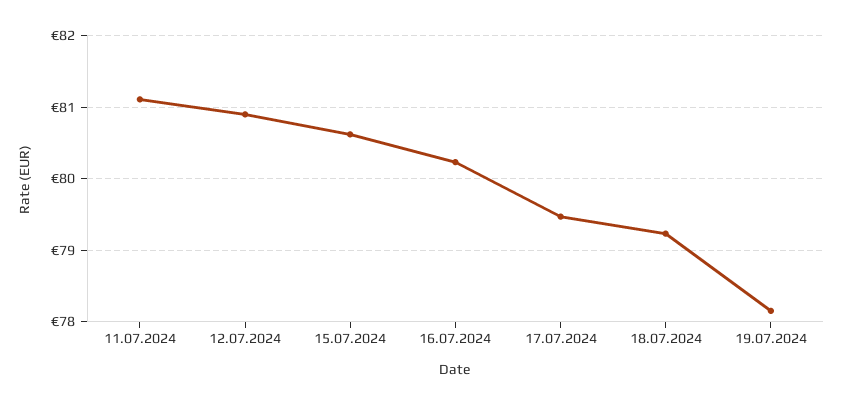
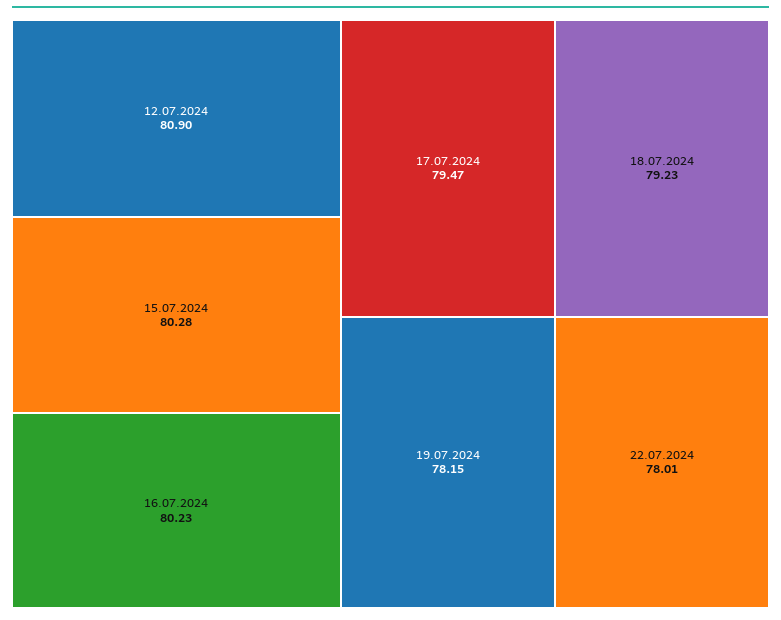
11.07.2024: 81.1 -> none
15.07.2024: 80.6 -> 80.28
22.07.2024: none -> 78.01

